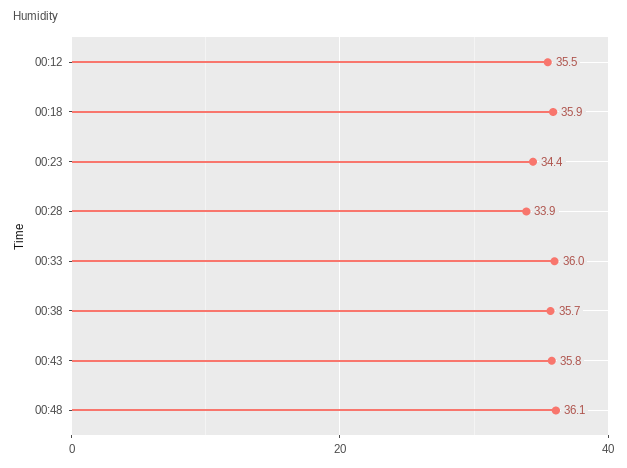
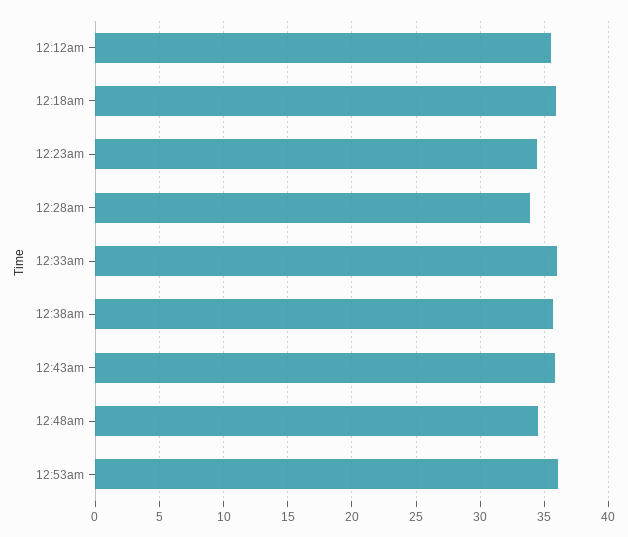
00:48: 36.1 -> 34.5
12:53am: none -> 36

